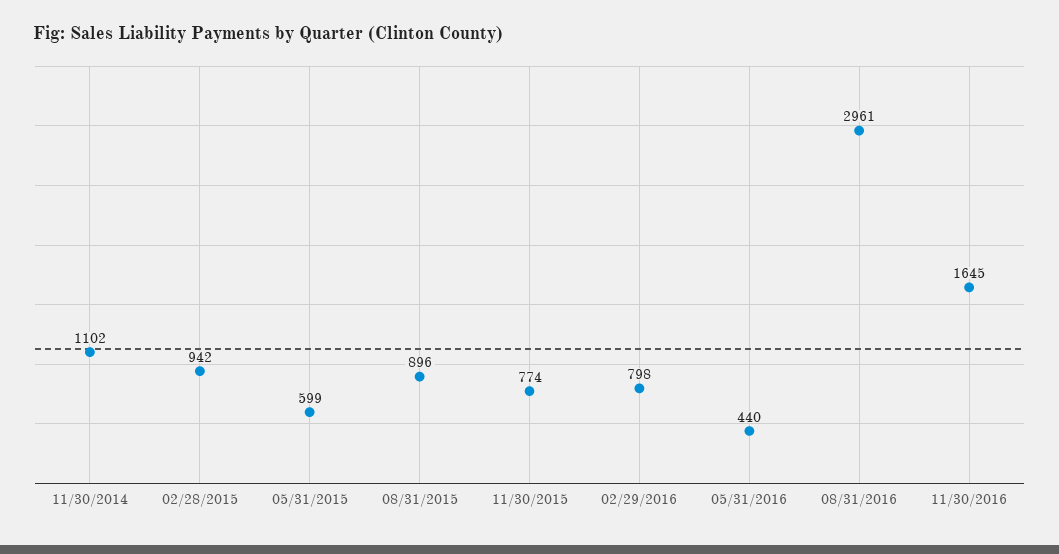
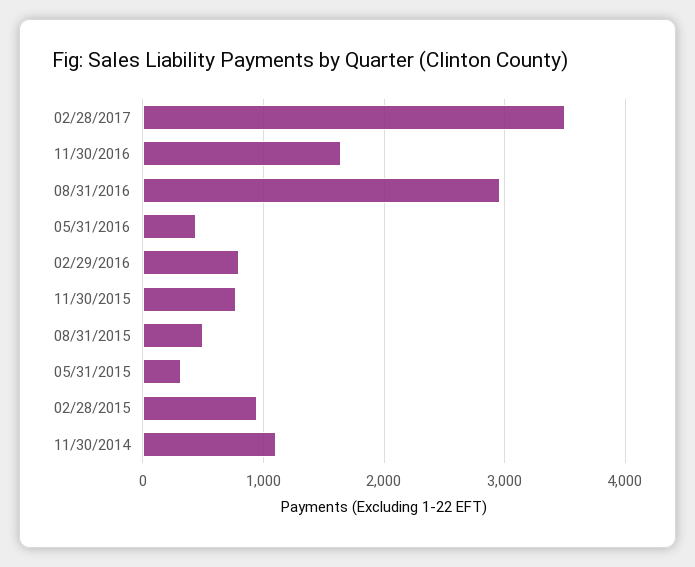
05/31/2015: 599 -> 300
08/31/2015: 896 -> 500
02/28/2017: none -> 3500

